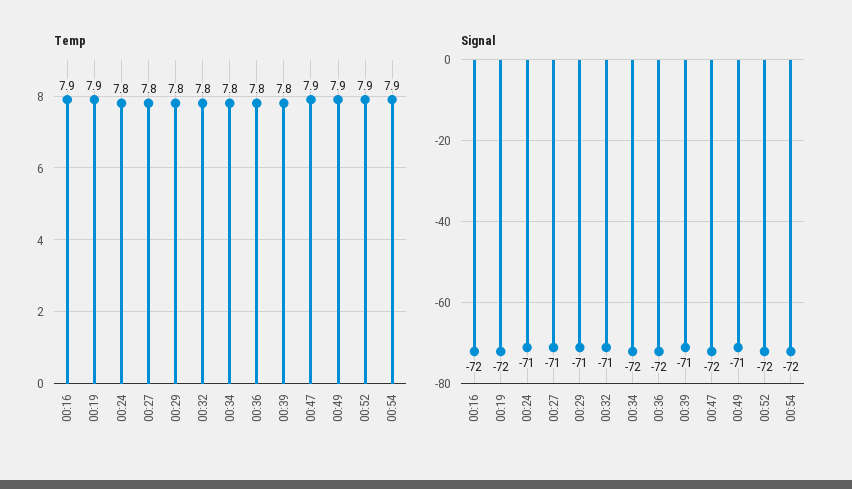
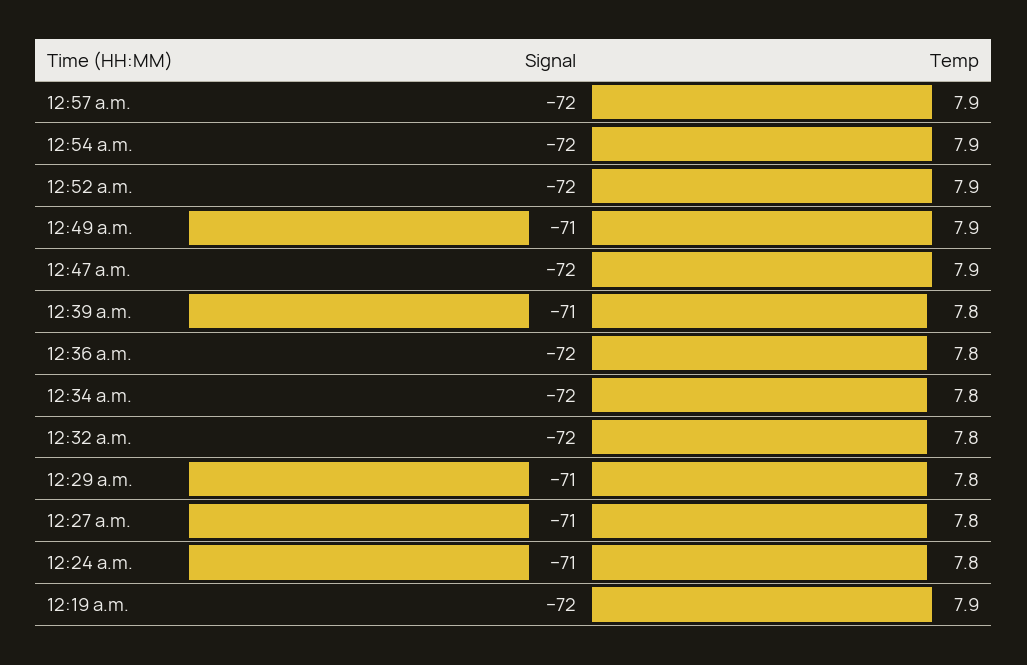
Temp, 00:16: 7.9 -> none
Signal, 00:16: -72 -> none
Signal, 00:32: -71 -> -72
Signal, 12:57 a.m.: none -> -72
Temp, 12:57 a.m.: none -> 7.9

